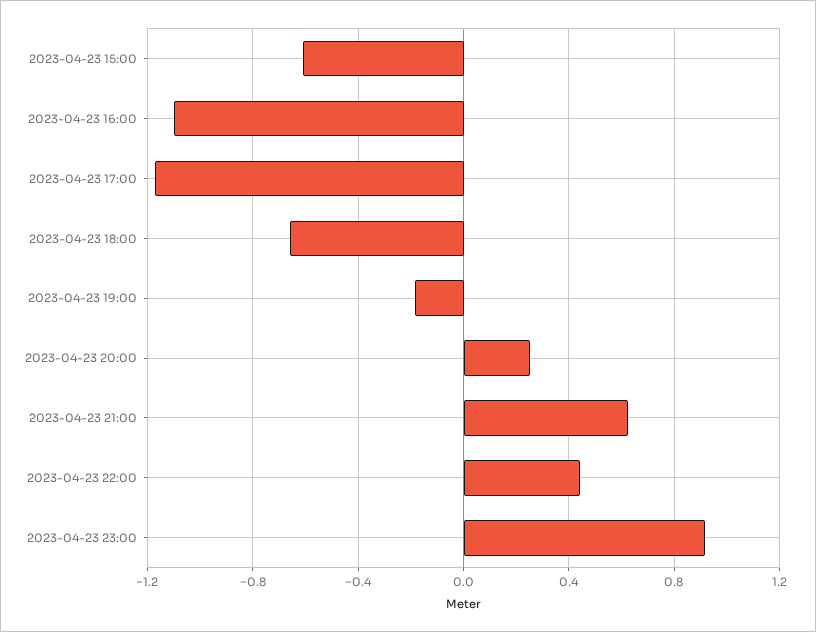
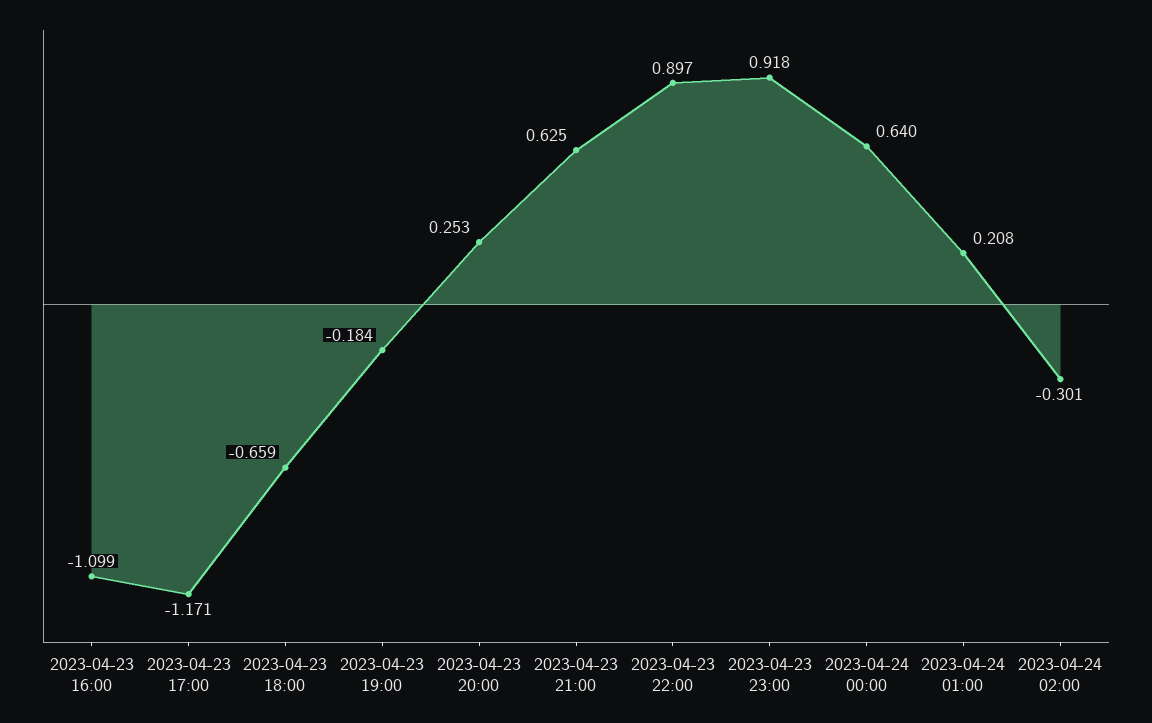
2023-04-23 15:00: -0.6 -> none
2023-04-23 22:00: 0.45 -> 0.897
2023-04-24 00:00: none -> 0.64
2023-04-24 01:00: none -> 0.208
2023-04-24 02:00: none -> -0.301

